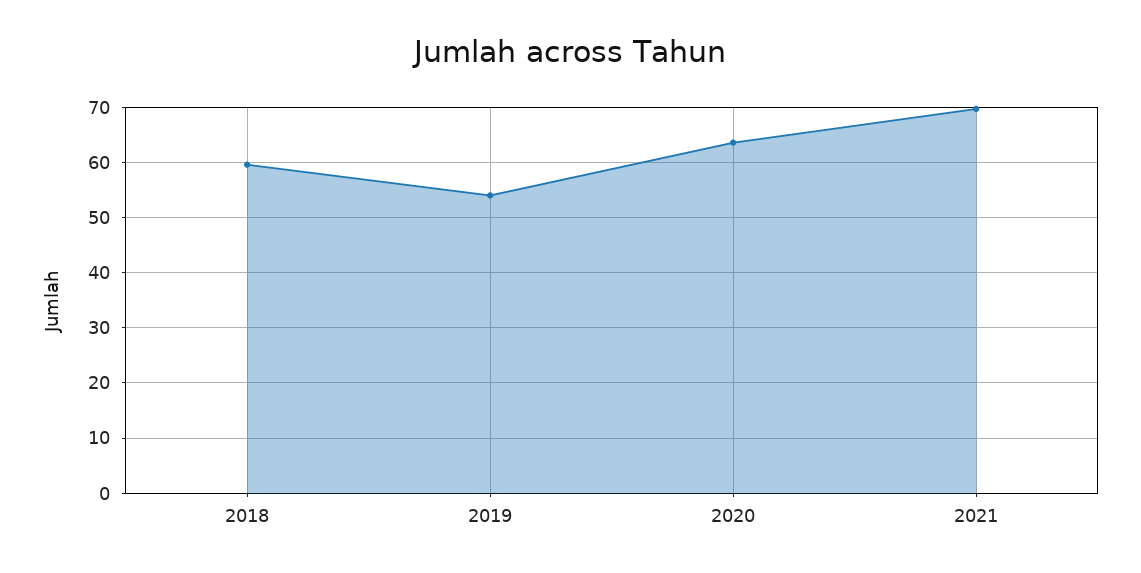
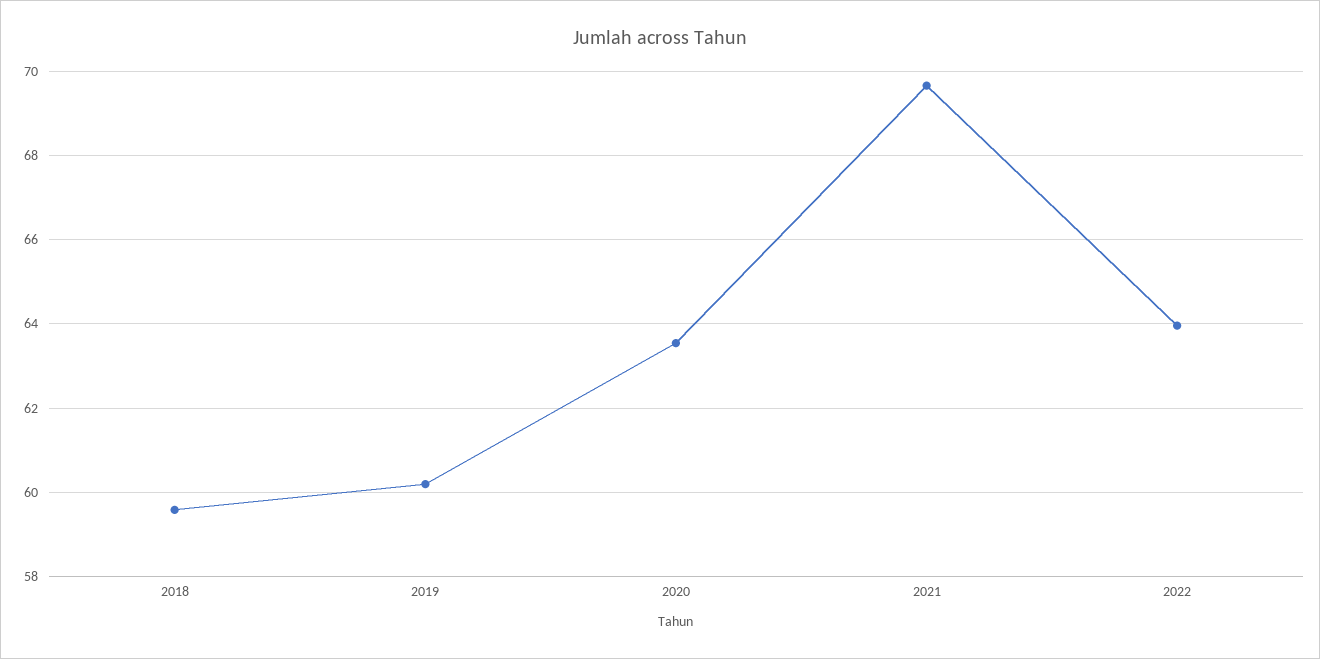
2019: 54 -> 60.2
2022: none -> 64

